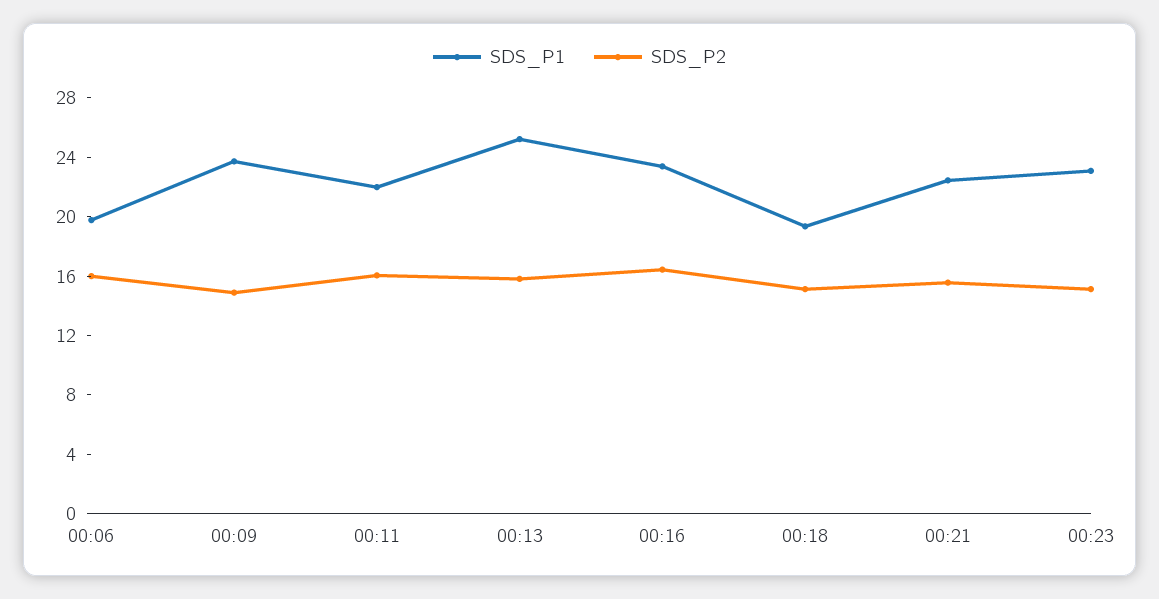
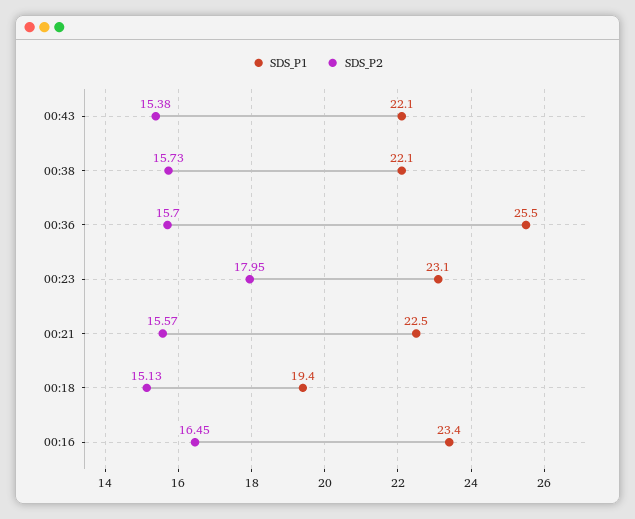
SDS_P1, 00:06: 20 -> none
SDS_P2, 00:06: 16 -> none
SDS_P1, 00:09: 24 -> none
SDS_P2, 00:09: 15 -> none
SDS_P1, 00:11: 22 -> none
SDS_P2, 00:11: 16 -> none
SDS_P1, 00:13: 25 -> none
SDS_P2, 00:13: 16 -> none
SDS_P2, 00:23: 15 -> 17.95
SDS_P1, 00:43: none -> 22.1
SDS_P2, 00:43: none -> 15.38
SDS_P1, 00:38: none -> 22.1
SDS_P2, 00:38: none -> 15.73
SDS_P1, 00:36: none -> 25.5
SDS_P2, 00:36: none -> 15.7

